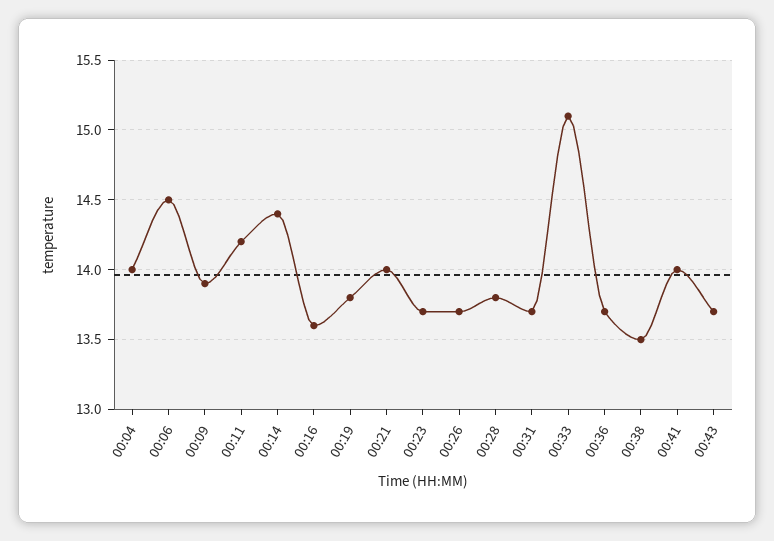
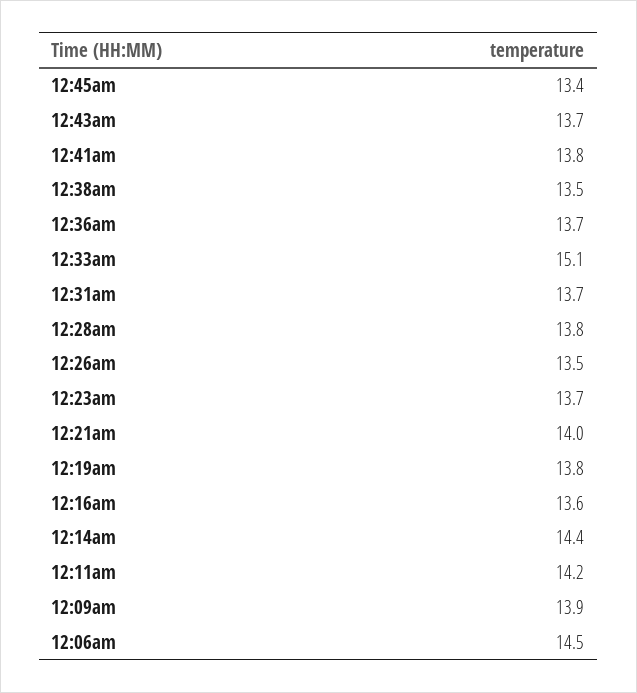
00:04: 14 -> none
00:26: 13.7 -> 13.5
00:41: 14 -> 13.8
12:45am: none -> 13.4

